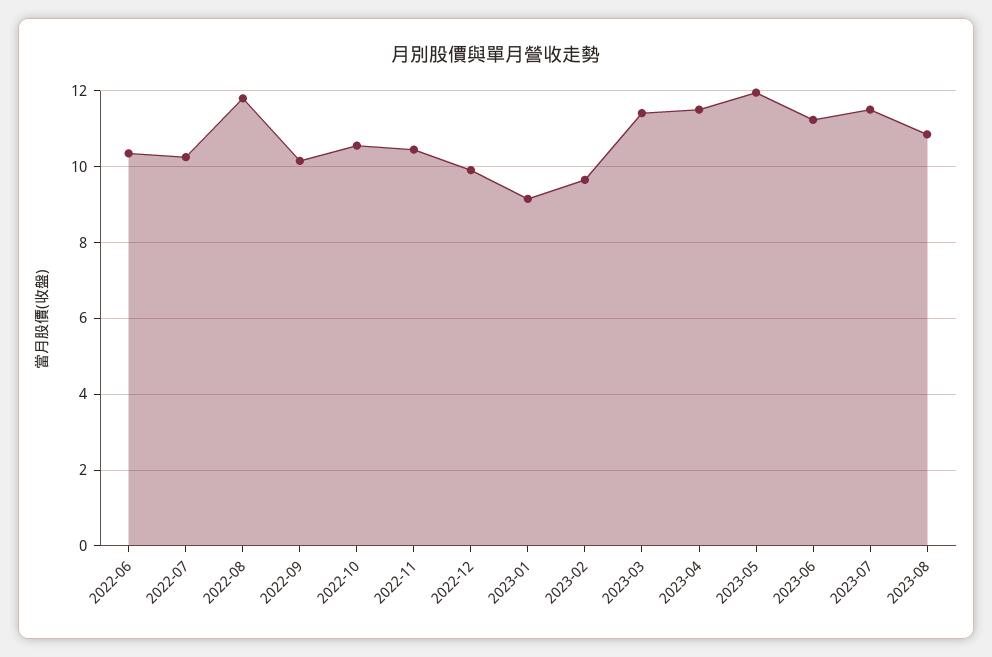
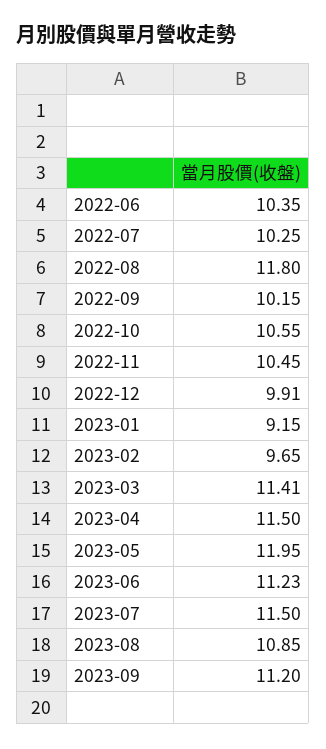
2023-09: none -> 11.2

